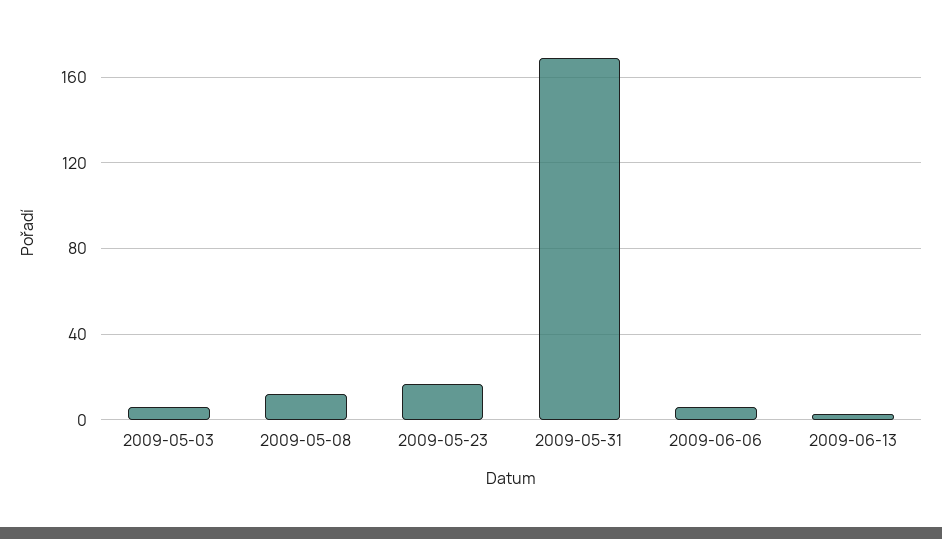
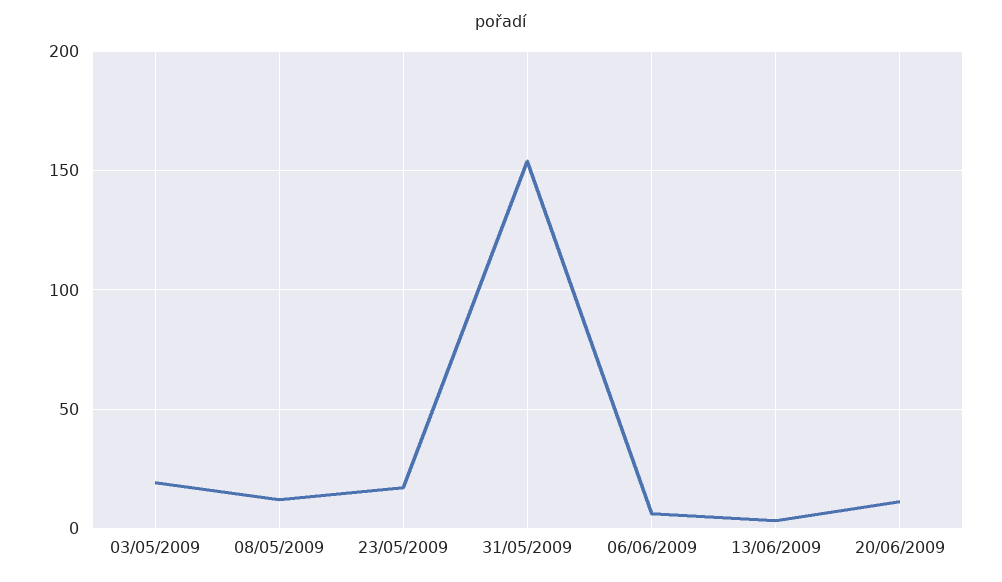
2009-05-03: 5 -> 20
2009-05-31: 170 -> 155
20/06/2009: none -> 10

